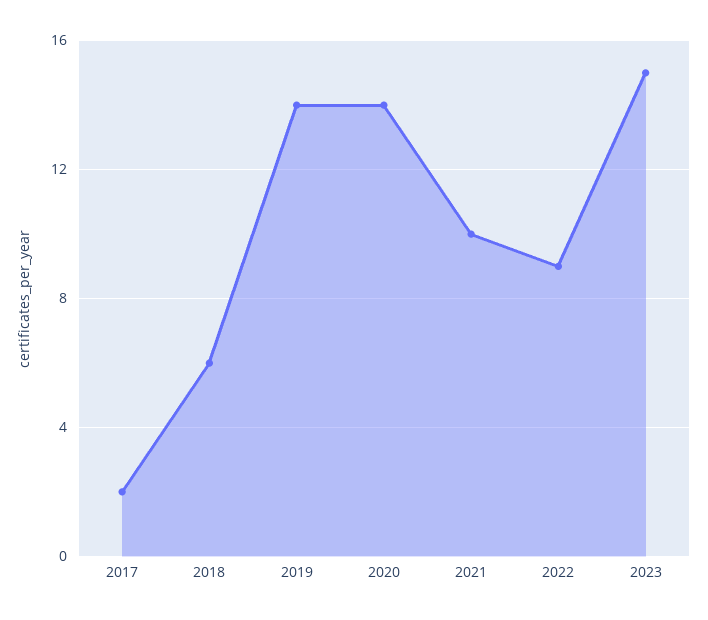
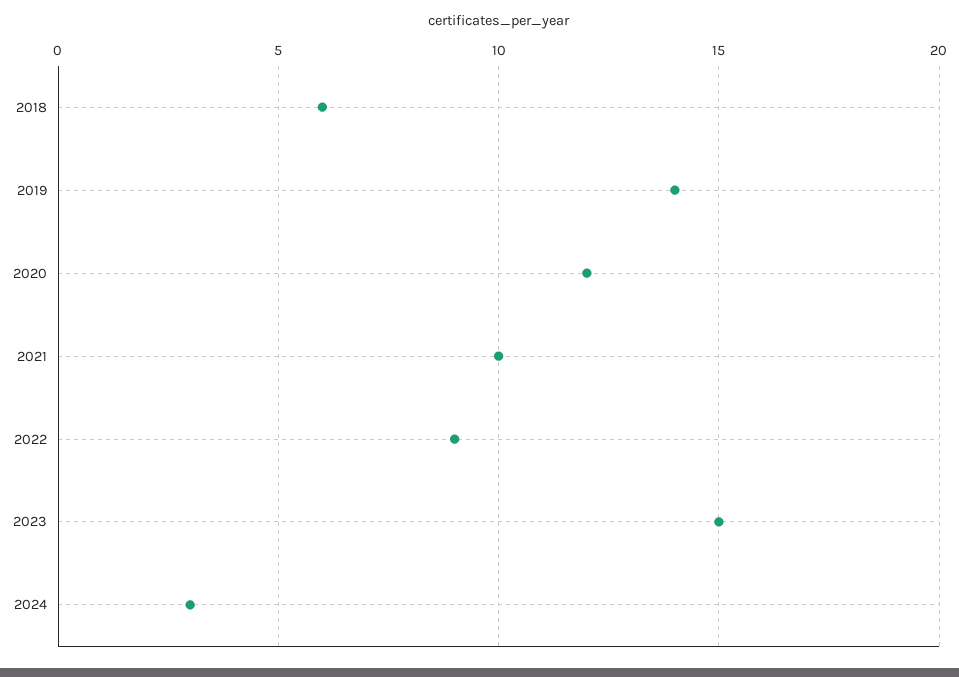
2017: 2 -> none
2020: 14 -> 12
2024: none -> 3

